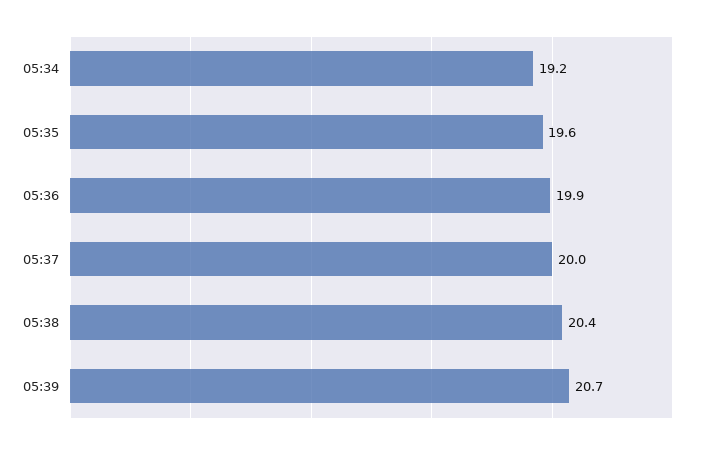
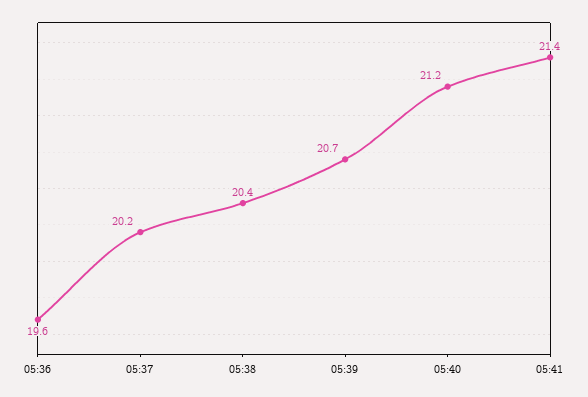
05:34: 19.2 -> none
05:35: 19.6 -> none
05:36: 19.9 -> 19.6
05:37: 20 -> 20.2
05:40: none -> 21.2
05:41: none -> 21.4

